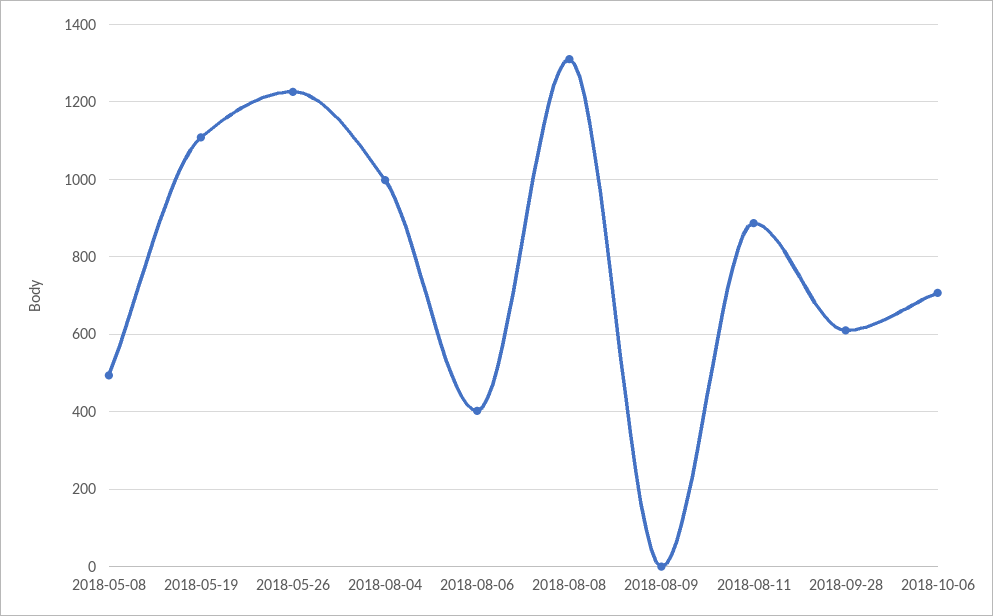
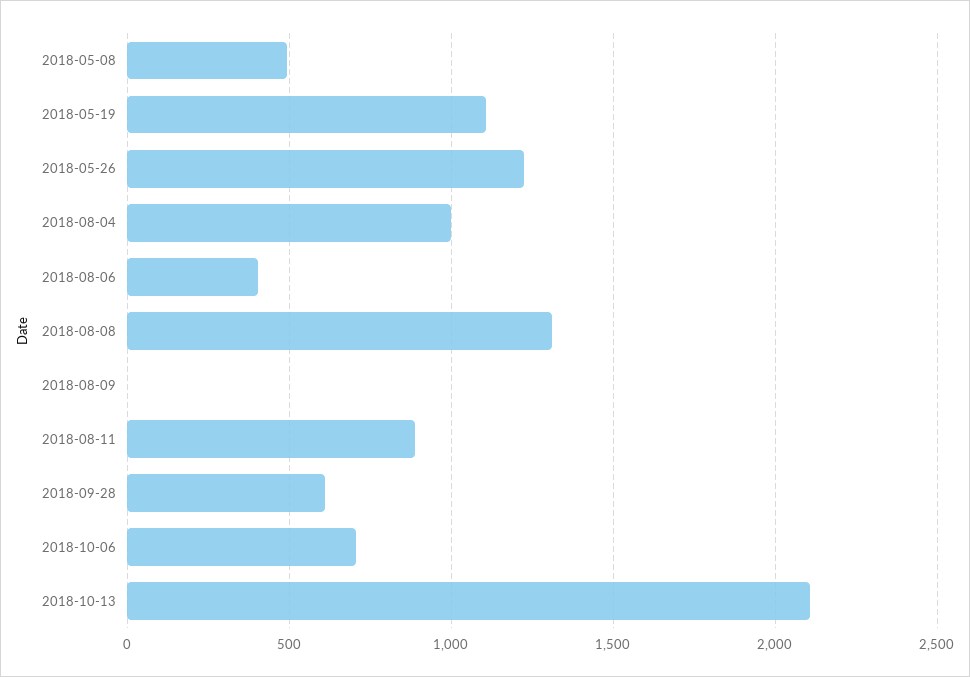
2018-10-13: none -> 2100

